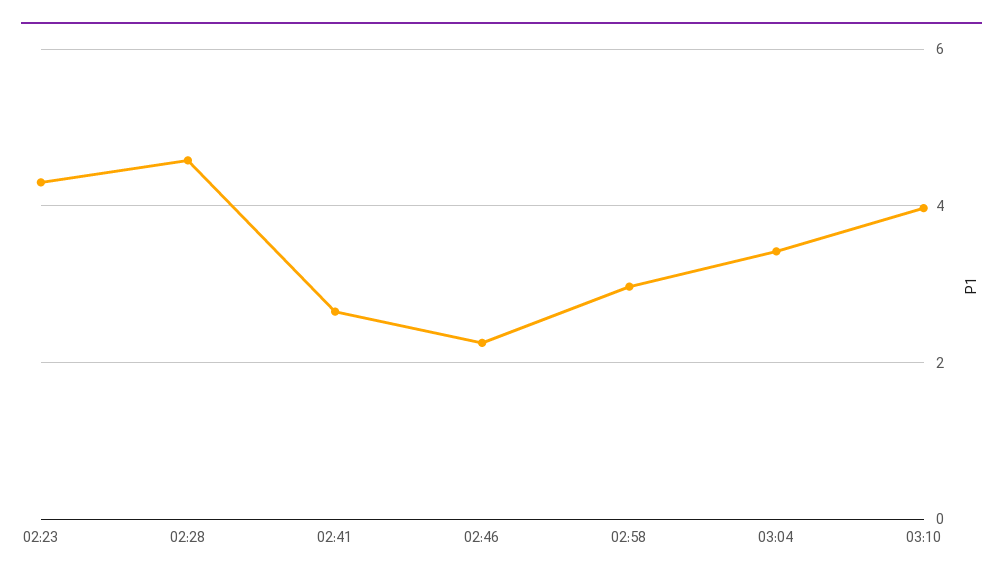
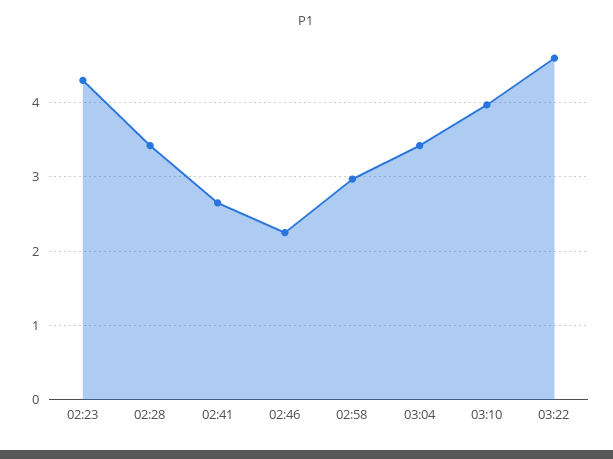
02:28: 4.6 -> 3.4
03:22: none -> 4.6

